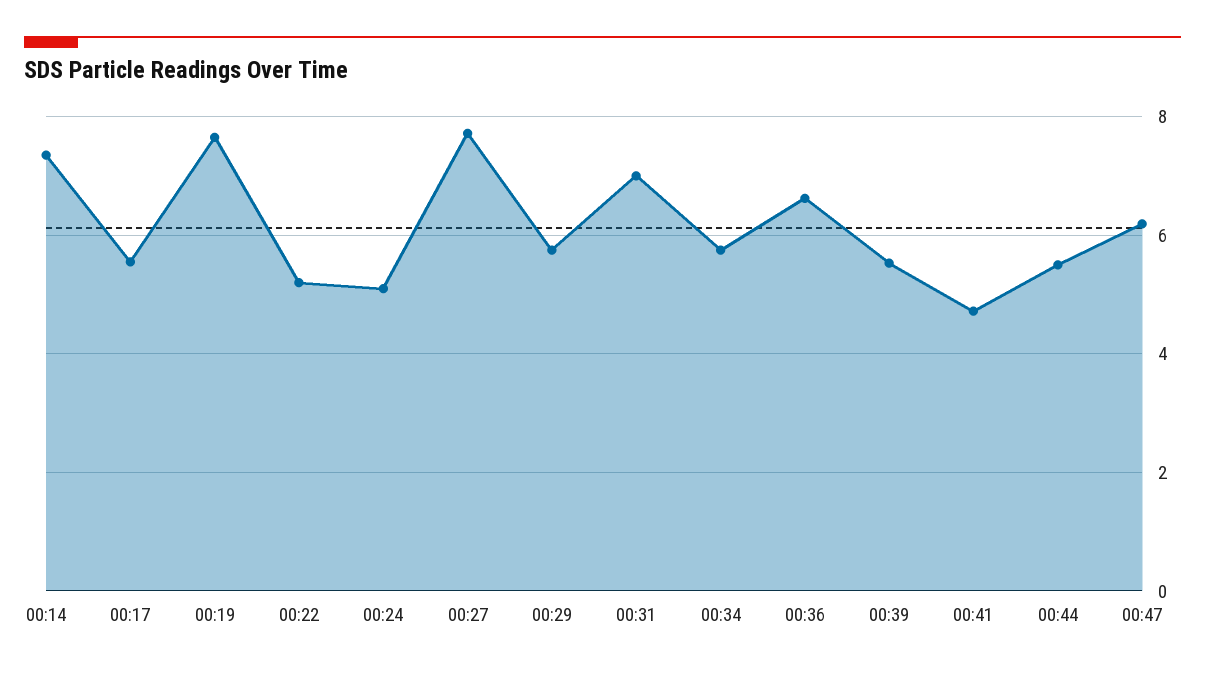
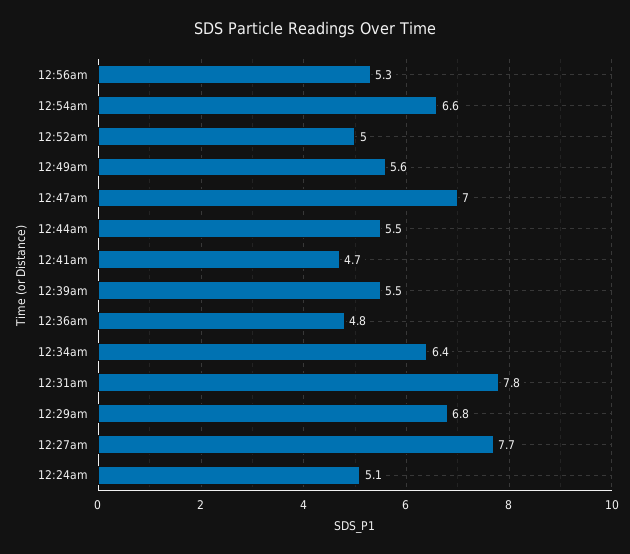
00:14: 7.4 -> none
00:17: 5.6 -> none
00:19: 7.6 -> none
00:22: 5.2 -> none
00:29: 5.8 -> 6.8
00:31: 7 -> 7.8
00:34: 5.8 -> 6.4
00:36: 6.6 -> 4.8
00:47: 6.2 -> 7
12:56am: none -> 5.3
12:54am: none -> 6.6
12:52am: none -> 5
12:49am: none -> 5.6

